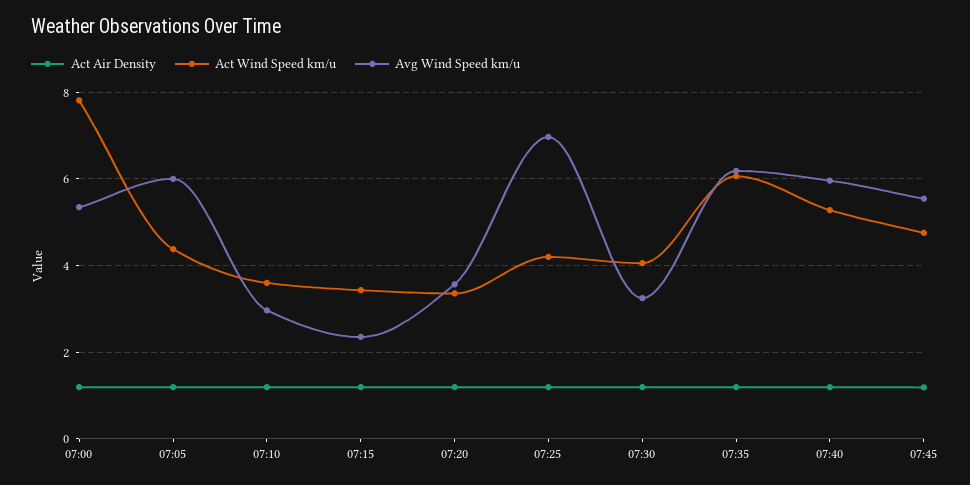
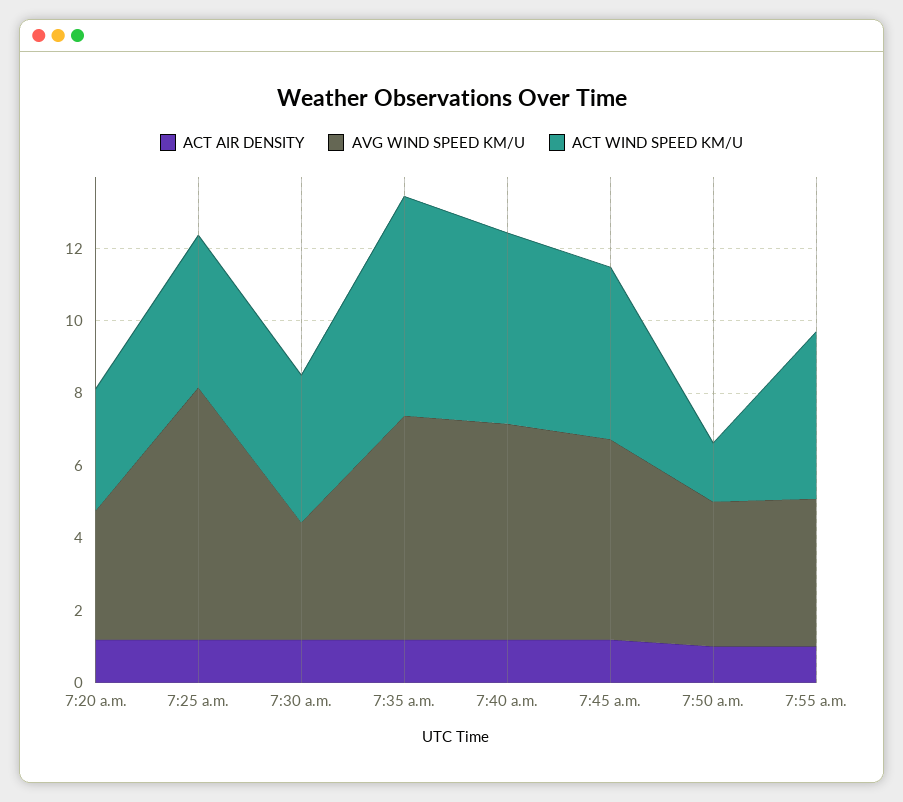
Act Air Density, 07:00: 1.2 -> none
Act Wind Speed km/u, 07:00: 7.8 -> none
Avg Wind Speed km/u, 07:00: 5.4 -> none
Act Air Density, 07:05: 1.2 -> none
Act Wind Speed km/u, 07:05: 4.4 -> none
Avg Wind Speed km/u, 07:05: 6 -> none
Act Air Density, 07:10: 1.2 -> none
Act Wind Speed km/u, 07:10: 3.6 -> none
Avg Wind Speed km/u, 07:10: 3 -> none
Act Air Density, 07:15: 1.2 -> none
Act Wind Speed km/u, 07:15: 3.4 -> none
Avg Wind Speed km/u, 07:15: 2.4 -> none
Act Air Density, 7:50 a.m.: none -> 1
Avg Wind Speed km/u, 7:50 a.m.: none -> 4
Act Wind Speed km/u, 7:50 a.m.: none -> 1.5
Act Air Density, 7:55 a.m.: none -> 1
Avg Wind Speed km/u, 7:55 a.m.: none -> 4
Act Wind Speed km/u, 7:55 a.m.: none -> 4.5

